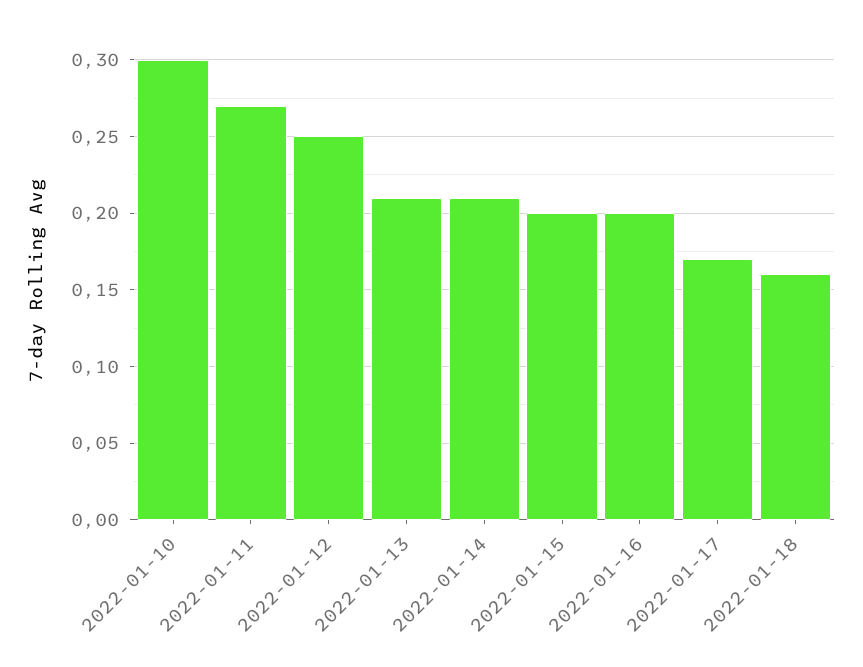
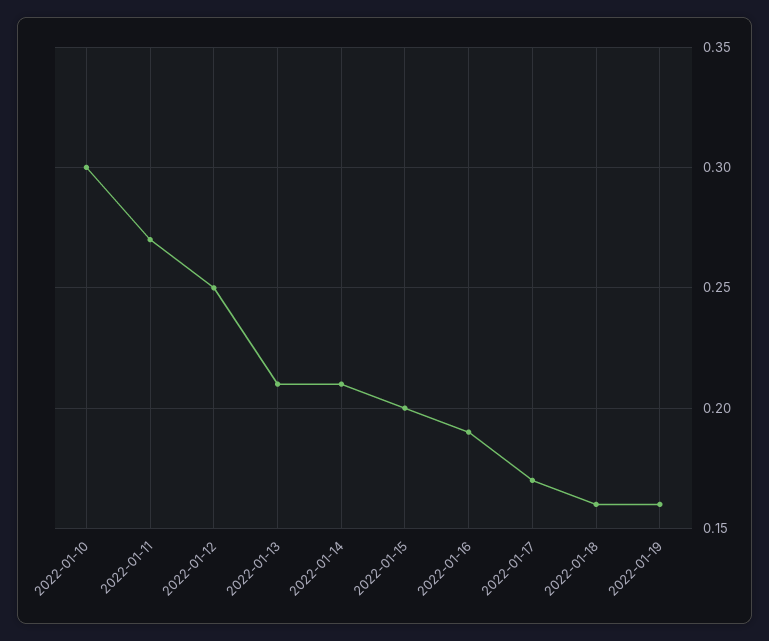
2022-01-16: 0.2 -> 0.19
2022-01-19: none -> 0.16

